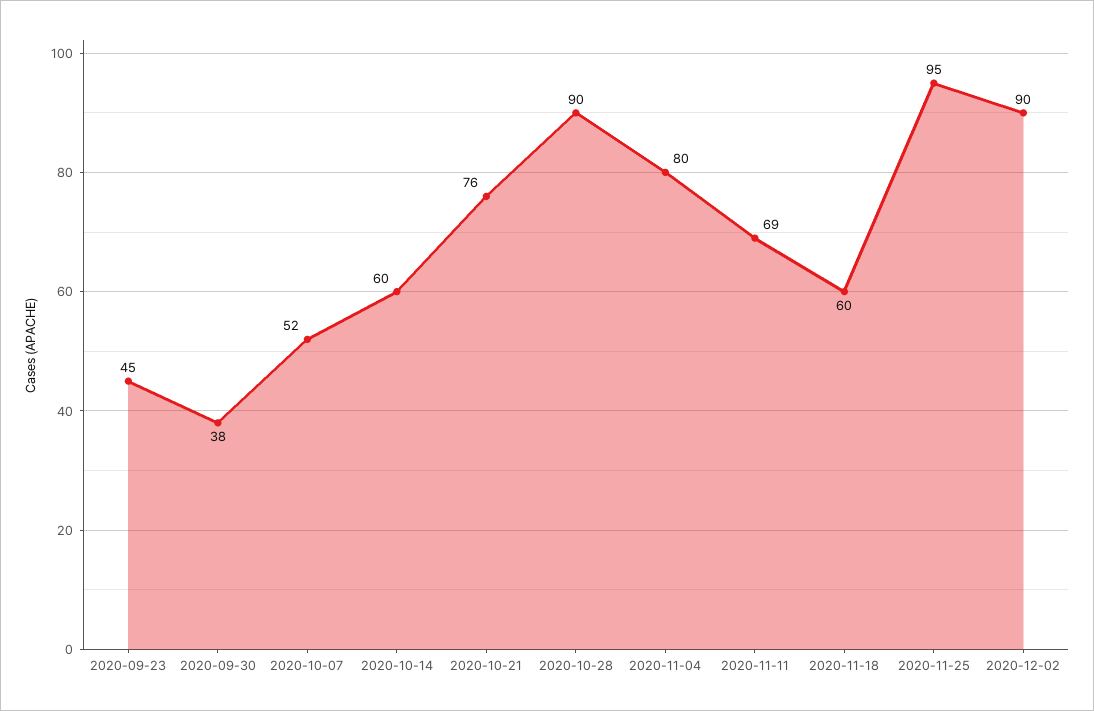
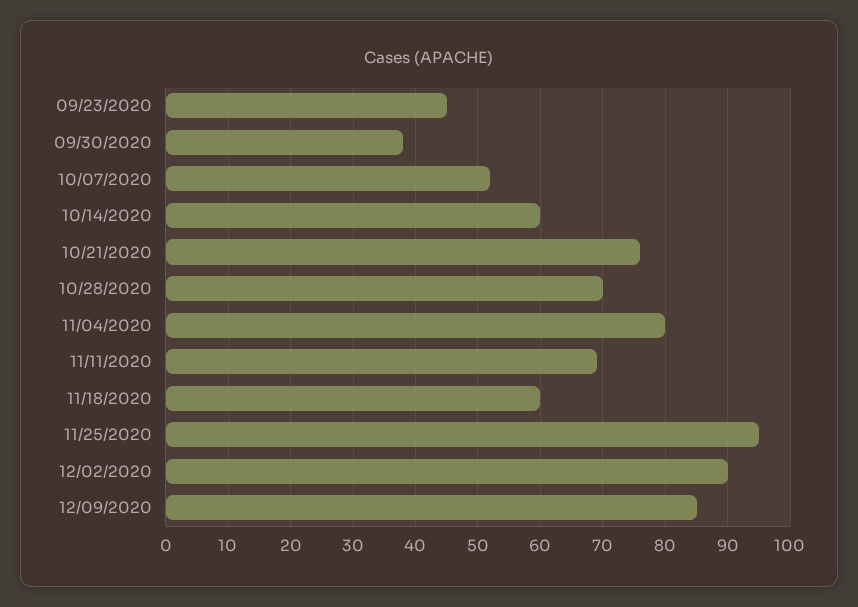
2020-10-28: 90 -> 70
12/09/2020: none -> 85

